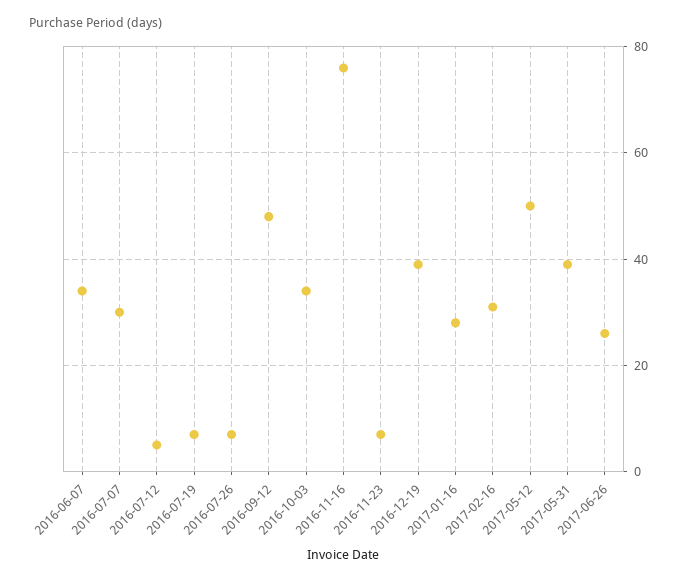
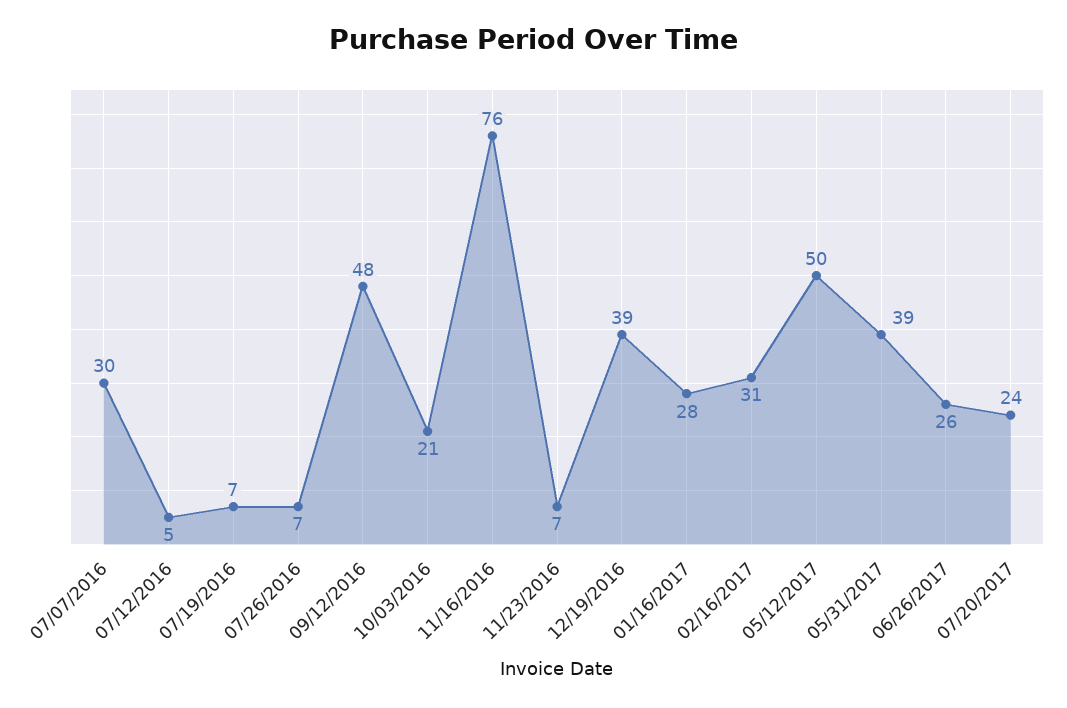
2016-06-07: 35 -> none
2016-10-03: 35 -> 21
07/20/2017: none -> 24

